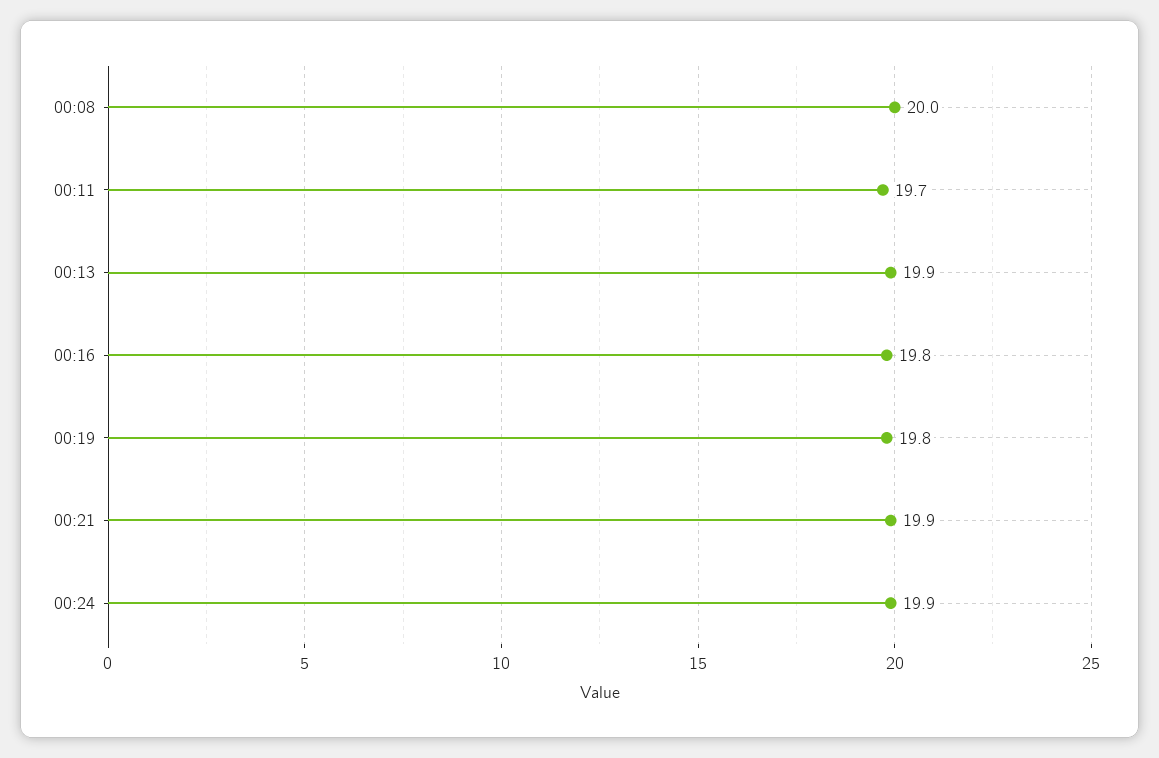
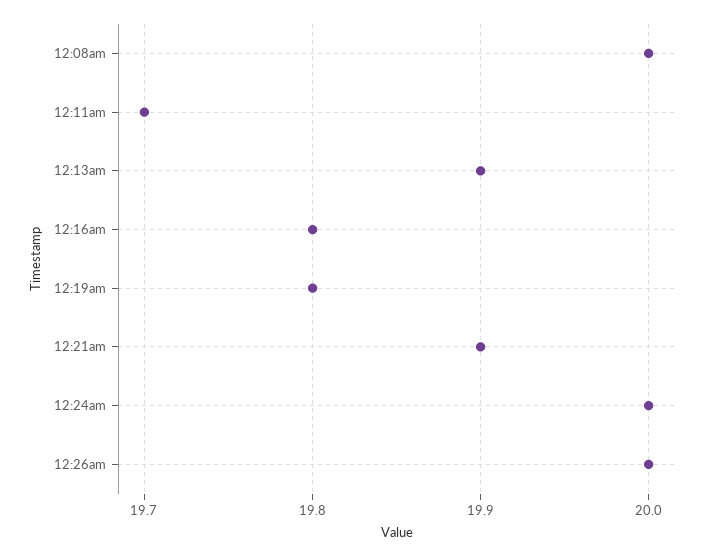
00:24: 19.9 -> 20
12:26am: none -> 20

